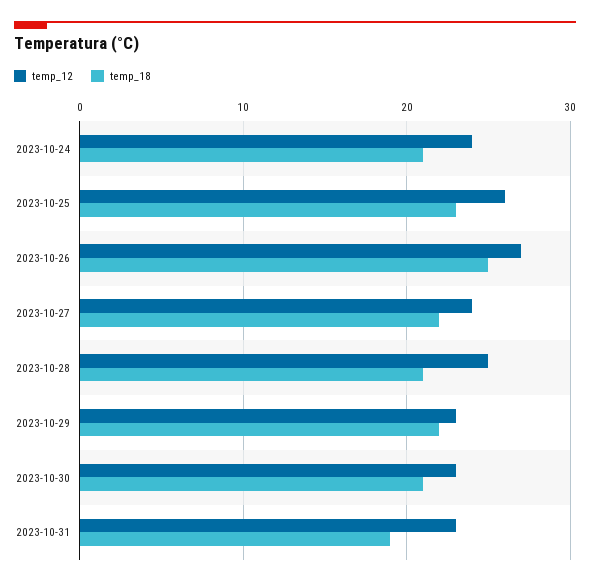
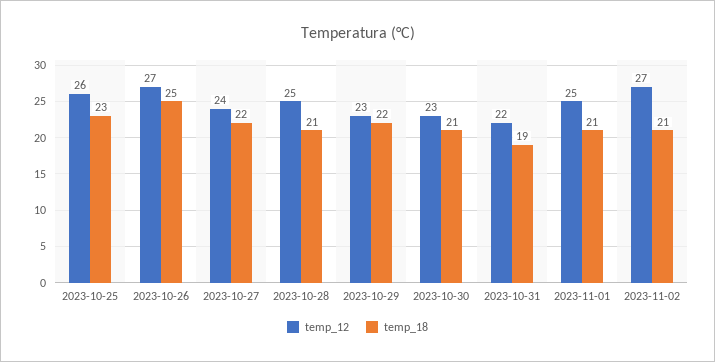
temp_12, 2023-10-24: 24 -> none
temp_18, 2023-10-24: 21 -> none
temp_12, 2023-10-31: 23 -> 22
temp_12, 2023-11-01: none -> 25
temp_18, 2023-11-01: none -> 21
temp_12, 2023-11-02: none -> 27
temp_18, 2023-11-02: none -> 21

